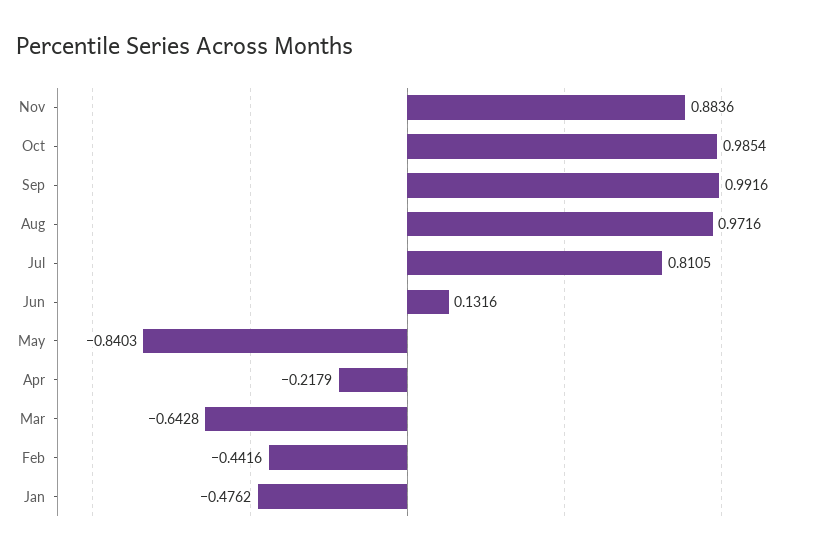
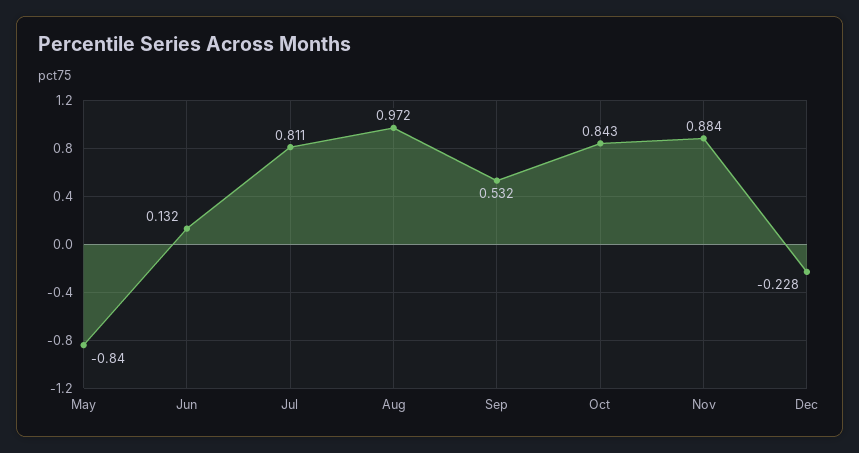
Oct: 0.9854 -> 0.843
Sep: 0.9916 -> 0.532
Apr: -0.2179 -> none
Mar: -0.6428 -> none
Feb: -0.4416 -> none
Jan: -0.4762 -> none
Dec: none -> -0.228

